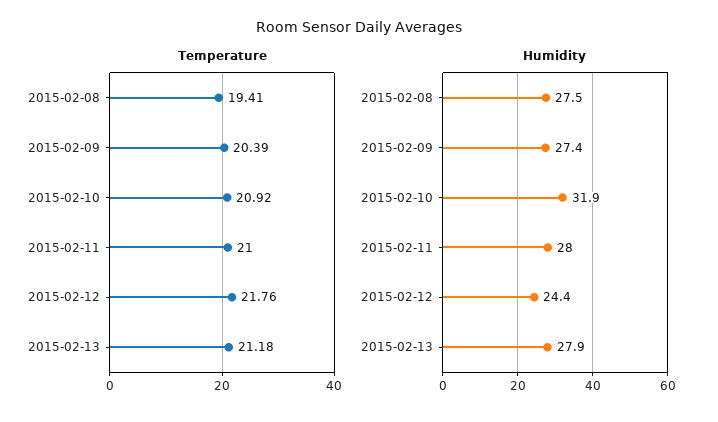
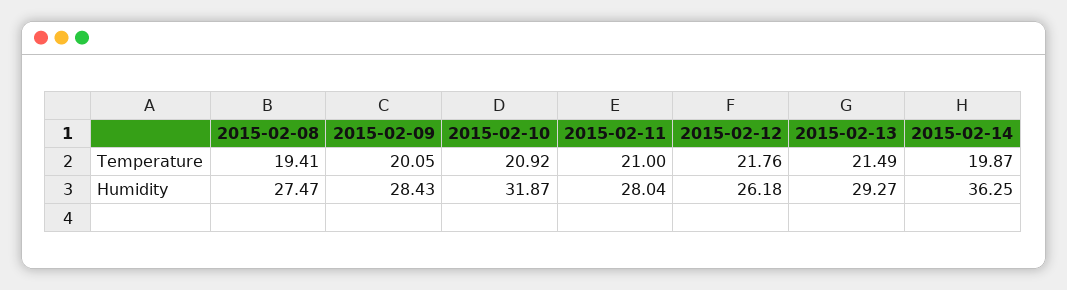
Temperature, 2015-02-09: 20.39 -> 20.05
Temperature, 2015-02-13: 21.18 -> 21.49
Humidity, 2015-02-09: 27.4 -> 28.43
Humidity, 2015-02-12: 24.4 -> 26.18
Humidity, 2015-02-13: 27.9 -> 29.27
Temperature, 2015-02-14: none -> 19.87
Humidity, 2015-02-14: none -> 36.25

